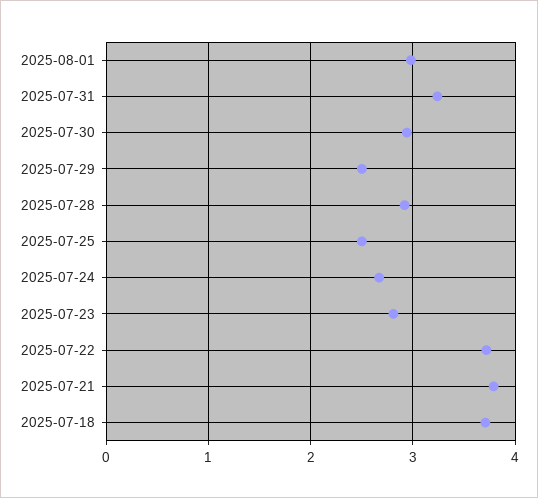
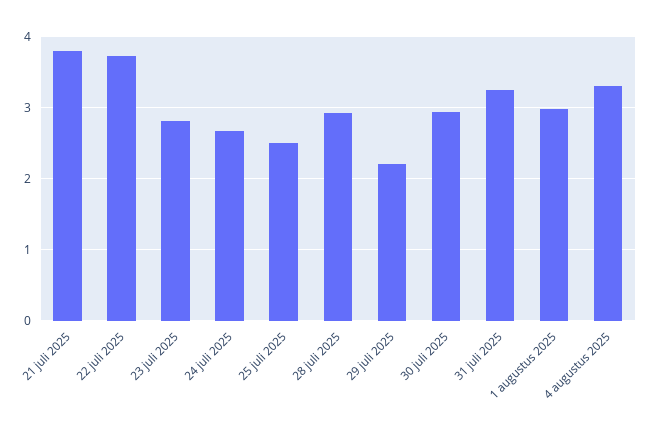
2025-07-29: 2.5 -> 2.2
2025-07-18: 3.7 -> none
4 augustus 2025: none -> 3.3

